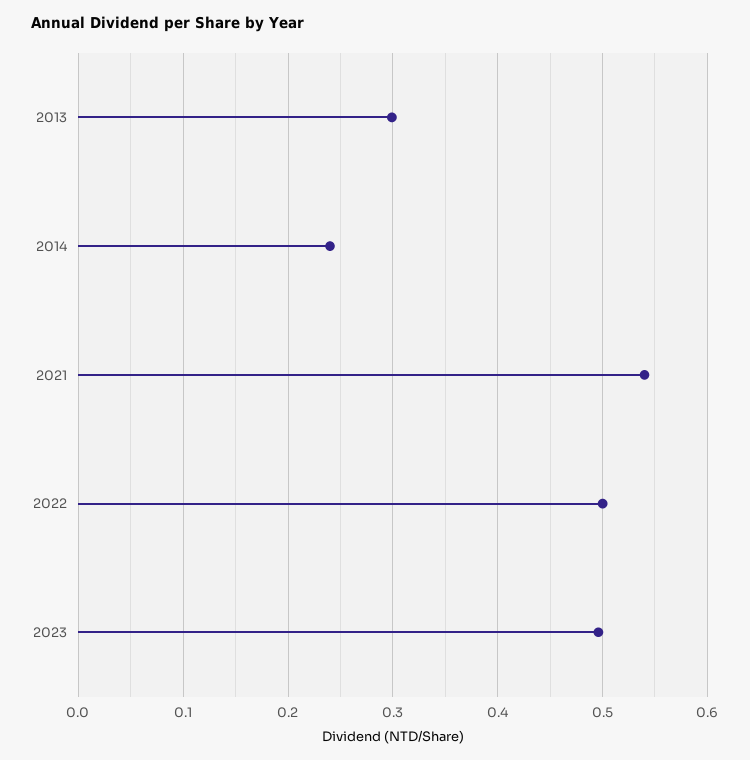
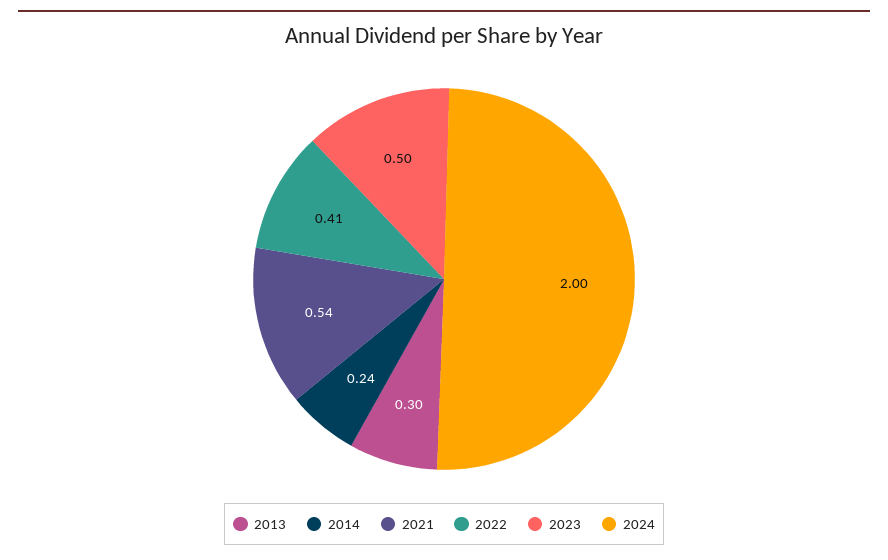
2022: 0.5 -> 0.41
2024: none -> 2

